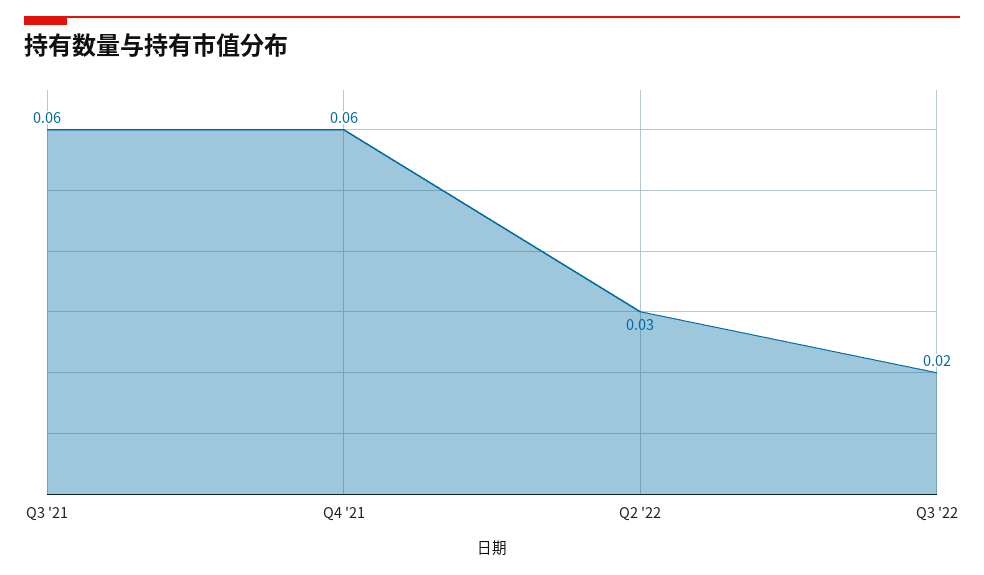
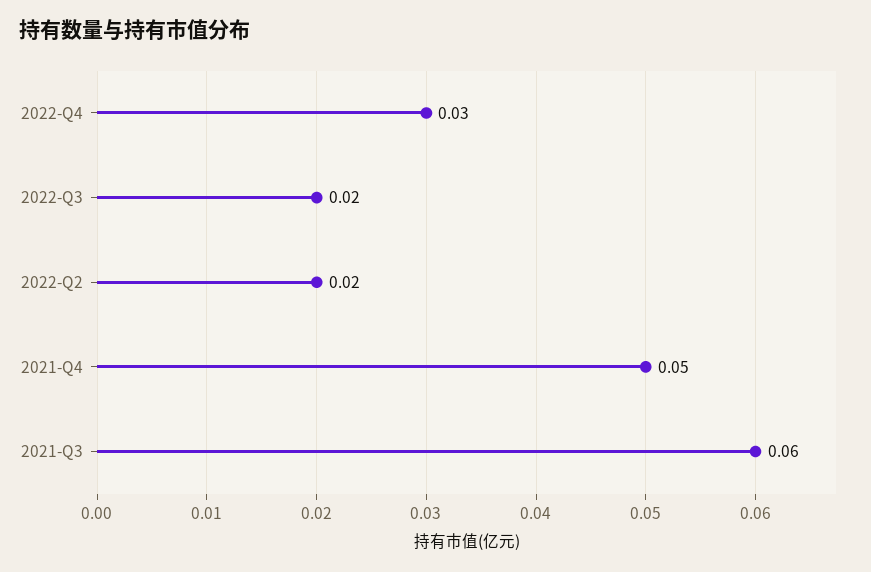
Q4 '21: 0.06 -> 0.05
Q2 '22: 0.03 -> 0.02
2022-Q4: none -> 0.03

